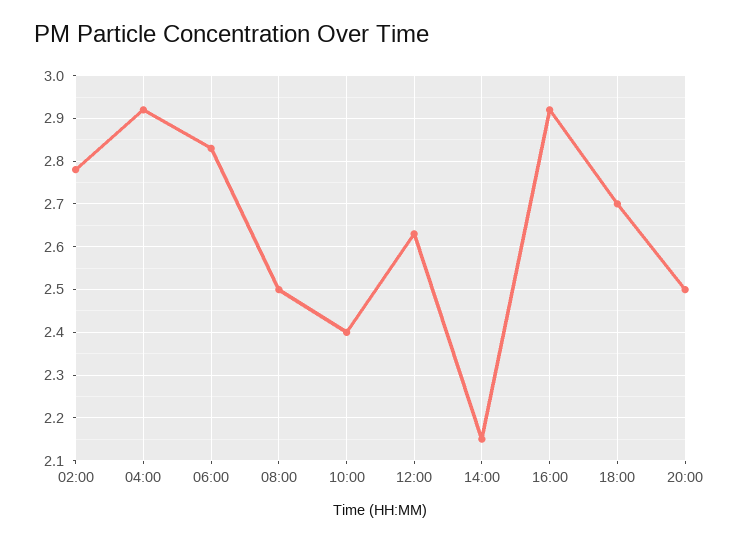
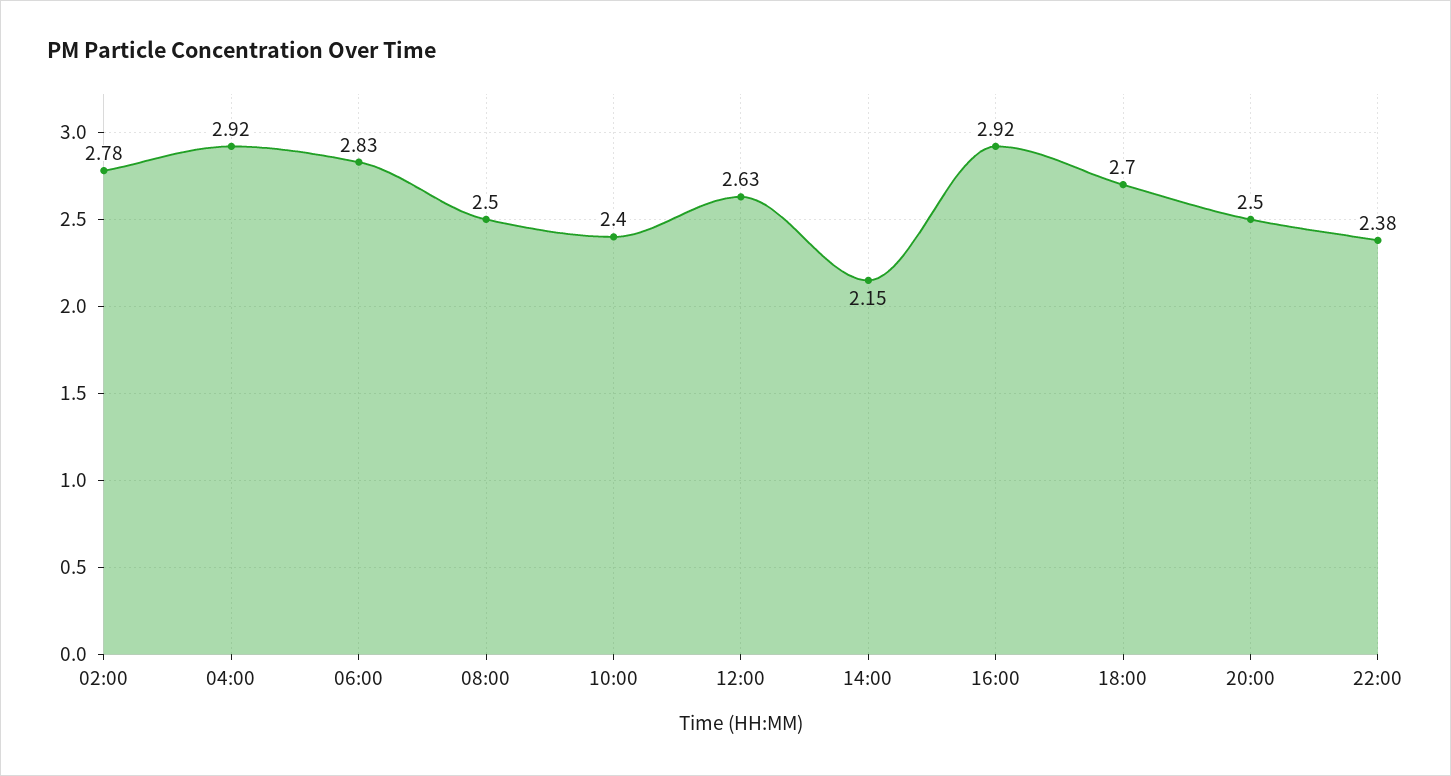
22:00: none -> 2.38

